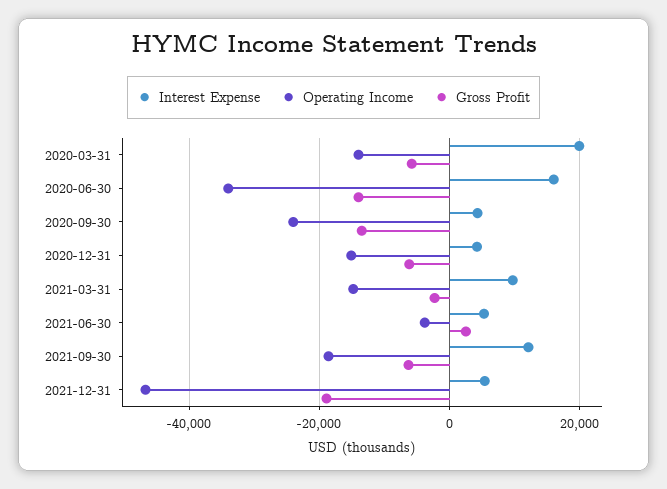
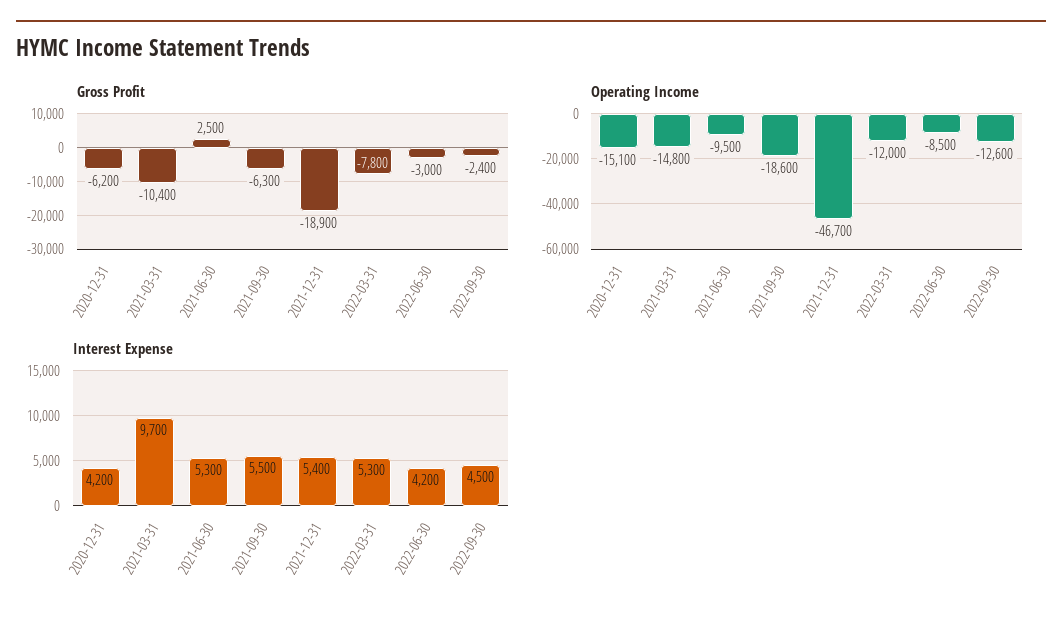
Interest Expense, 2020-03-31: 20000 -> none
Operating Income, 2020-03-31: -14000 -> none
Gross Profit, 2020-03-31: -6000 -> none
Interest Expense, 2020-06-30: 16000 -> none
Operating Income, 2020-06-30: -34000 -> none
Gross Profit, 2020-06-30: -14000 -> none
Interest Expense, 2020-09-30: 4000 -> none
Operating Income, 2020-09-30: -24000 -> none
Gross Profit, 2020-09-30: -14000 -> none
Gross Profit, 2021-03-31: -2000 -> -10400
Operating Income, 2021-06-30: -4000 -> -9500
Interest Expense, 2021-09-30: 12000 -> 5500
Gross Profit, 2022-03-31: none -> -7800
Gross Profit, 2022-06-30: none -> -3000
Gross Profit, 2022-09-30: none -> -2400
Operating Income, 2022-03-31: none -> -12000
Operating Income, 2022-06-30: none -> -8500
Operating Income, 2022-09-30: none -> -12600
Interest Expense, 2022-03-31: none -> 5300
Interest Expense, 2022-06-30: none -> 4200
Interest Expense, 2022-09-30: none -> 4500

